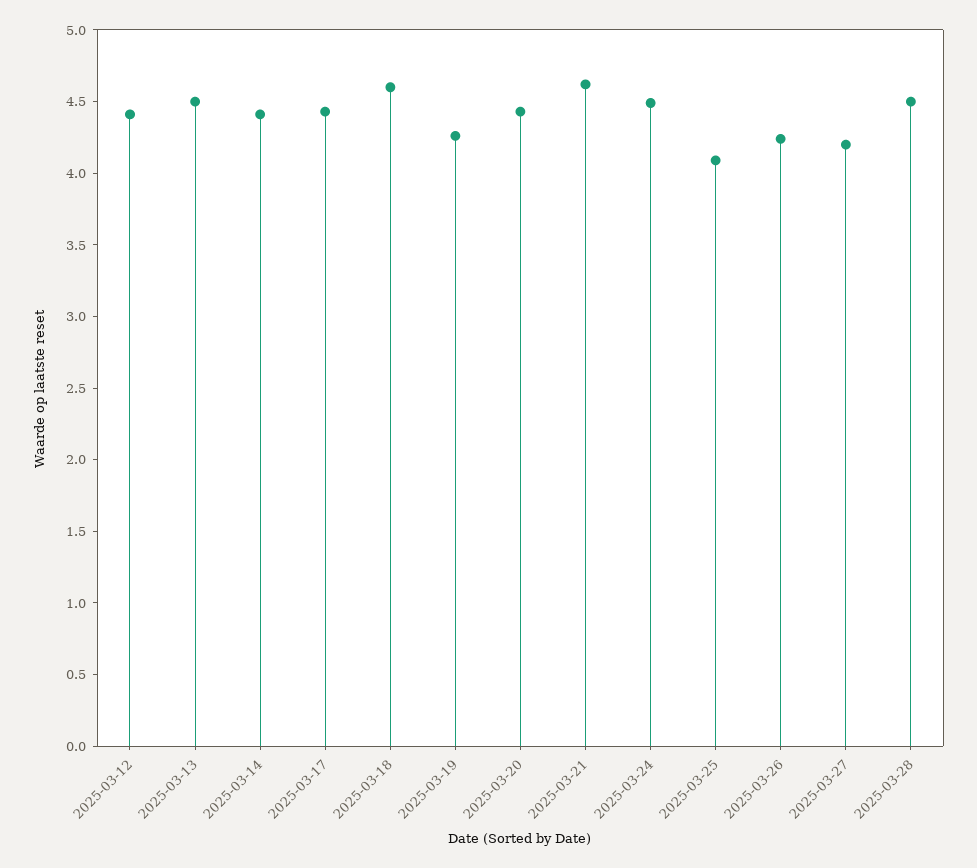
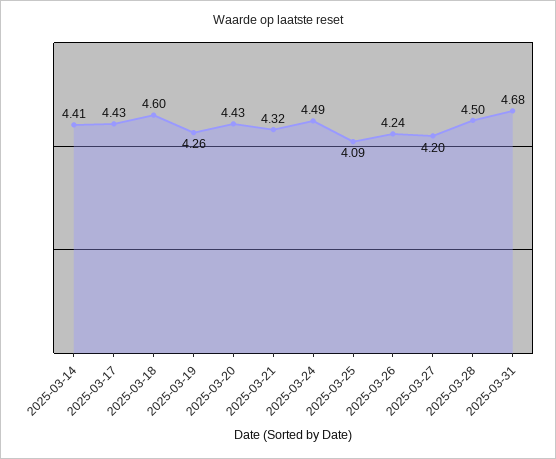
2025-03-12: 4.4 -> none
2025-03-13: 4.5 -> none
2025-03-21: 4.6 -> 4.32
2025-03-31: none -> 4.68

